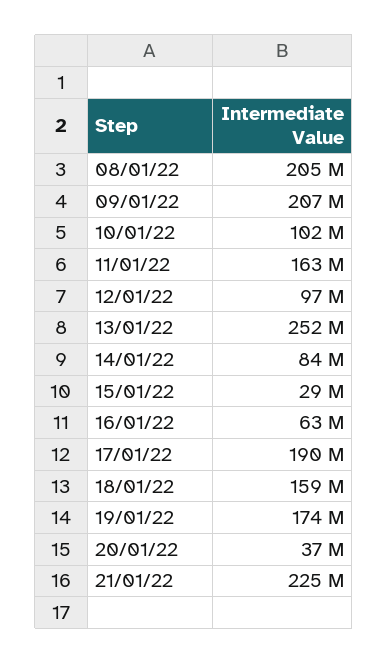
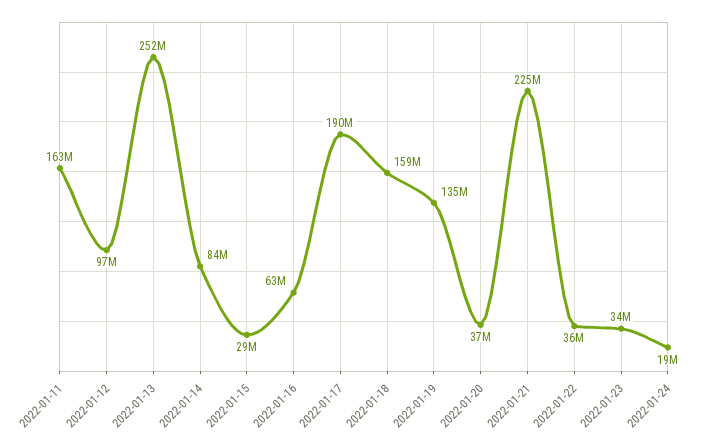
08/01/22: 205000000 -> none
09/01/22: 207000000 -> none
10/01/22: 102000000 -> none
19/01/22: 174000000 -> 135000000
2022-01-22: none -> 36000000
2022-01-23: none -> 34000000
2022-01-24: none -> 19000000

